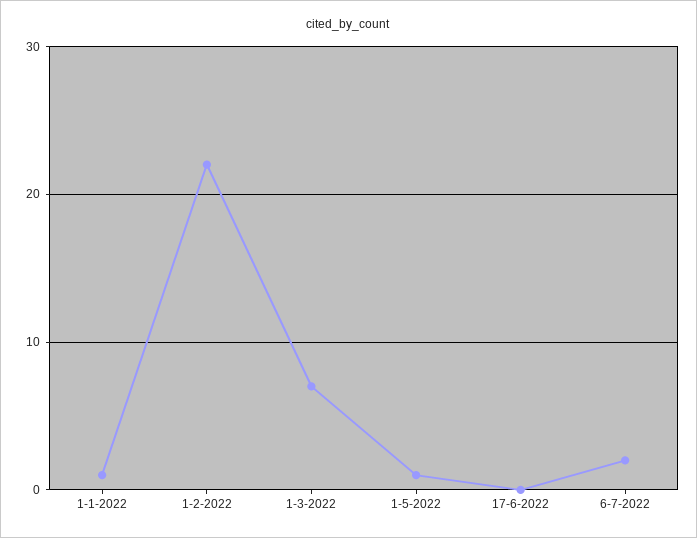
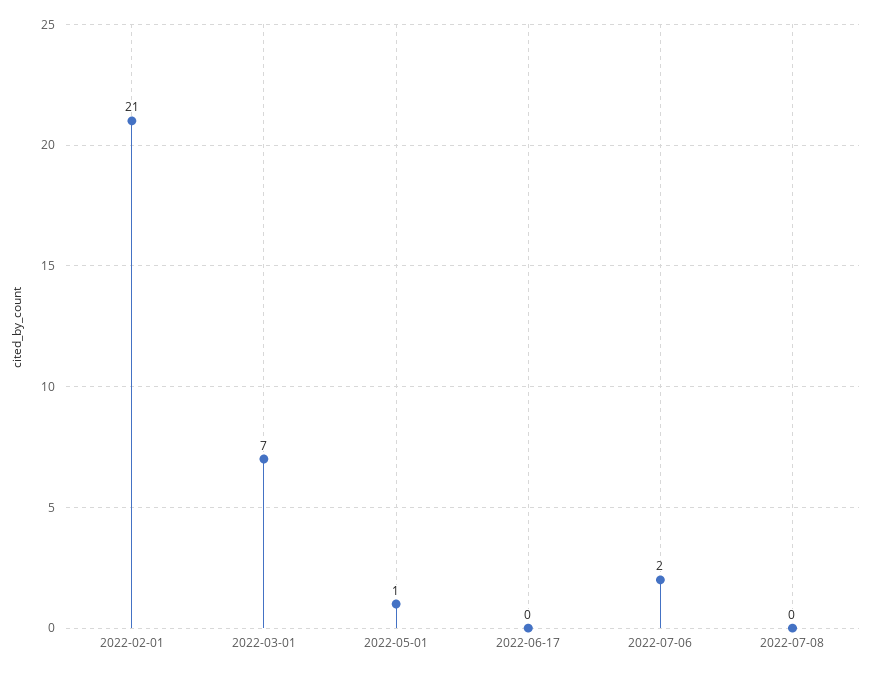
1-1-2022: 1 -> none
1-2-2022: 22 -> 21
2022-07-08: none -> 0

